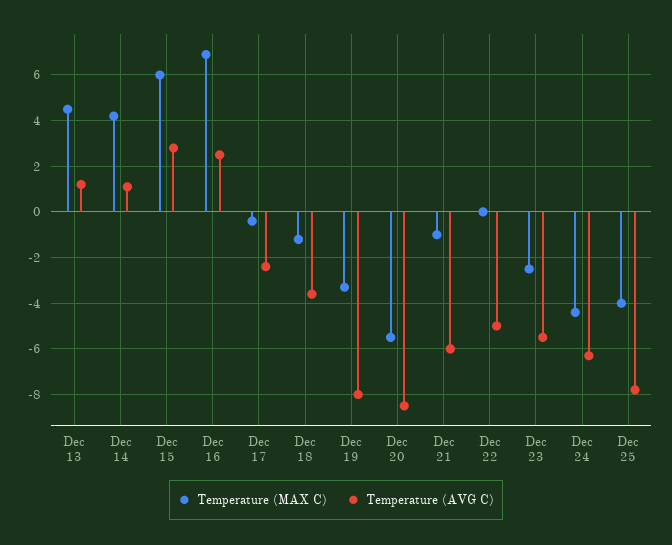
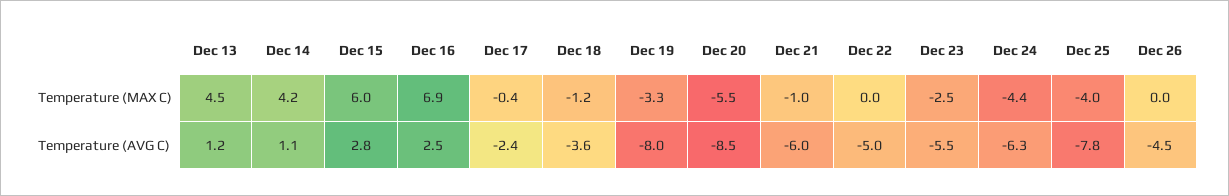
Temperature (MAX C), Dec 26: none -> 0
Temperature (AVG C), Dec 26: none -> -4.5

